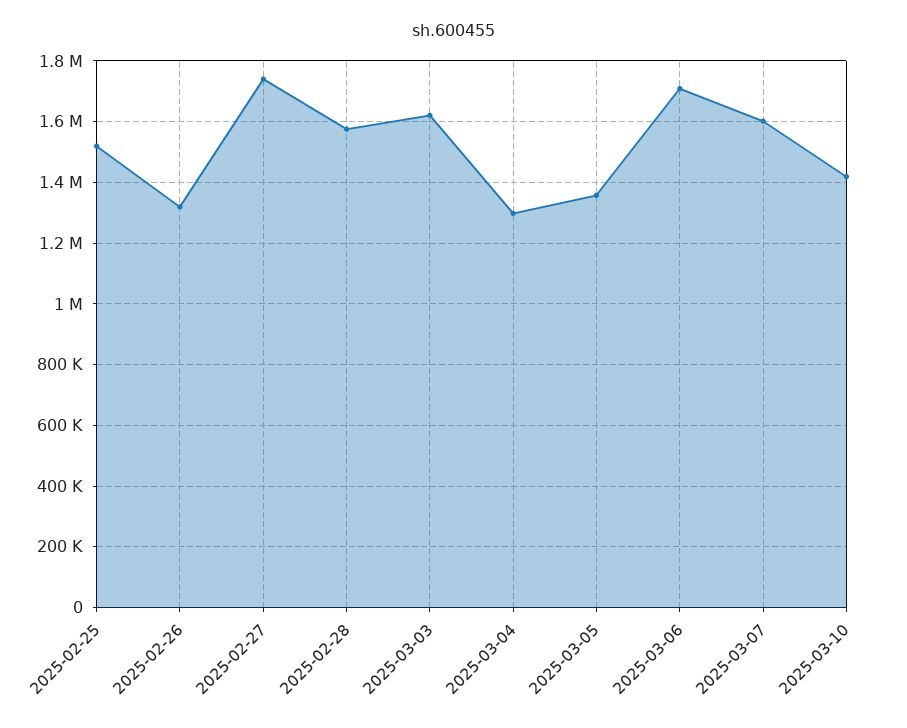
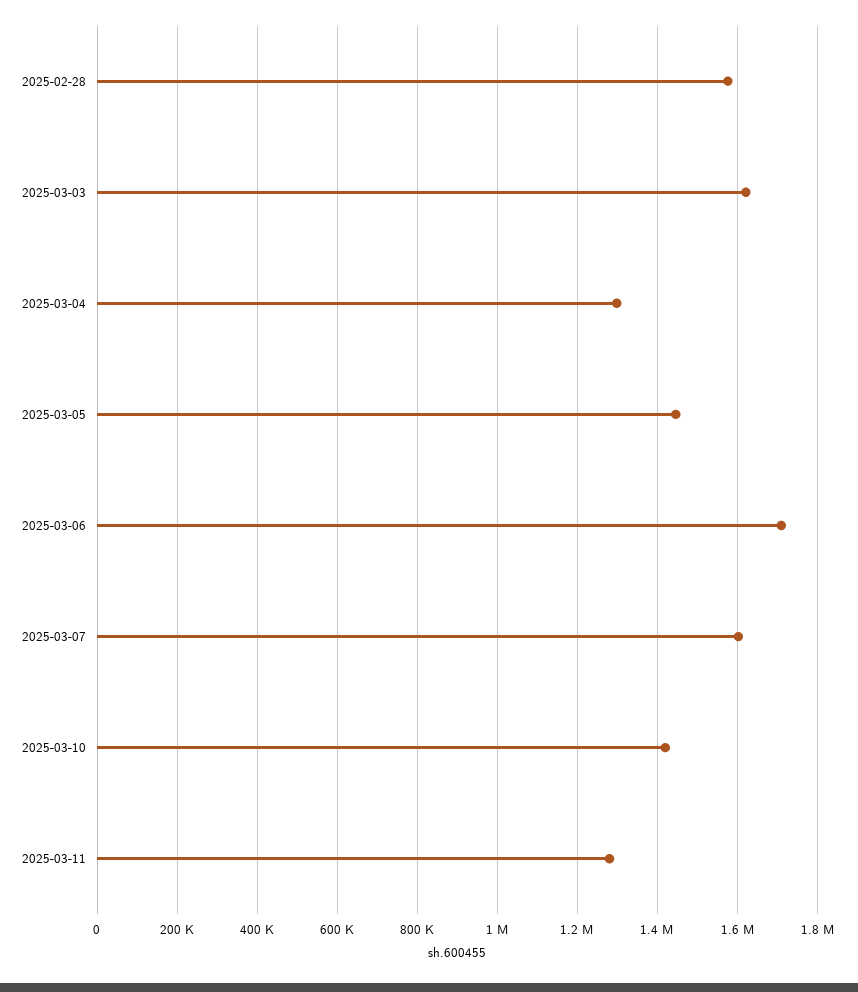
2025-02-25: 1520000 -> none
2025-02-26: 1320000 -> none
2025-02-27: 1740000 -> none
2025-03-05: 1360000 -> 1440000
2025-03-11: none -> 1280000

